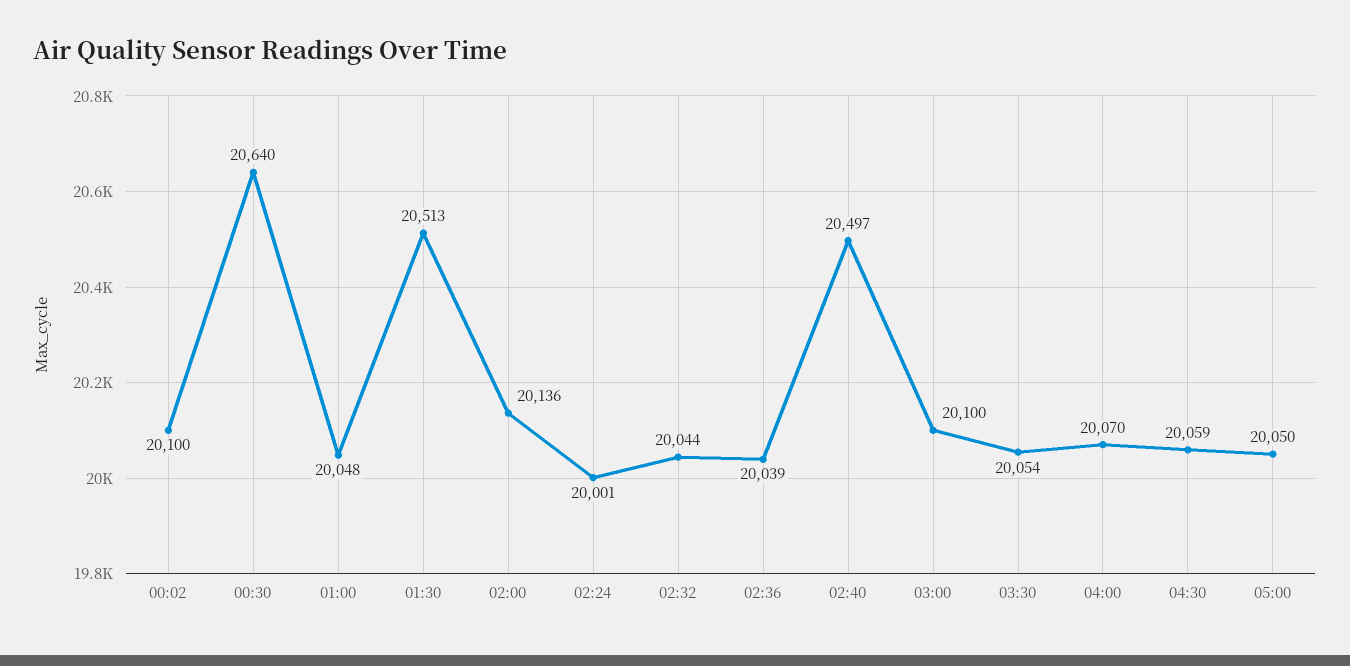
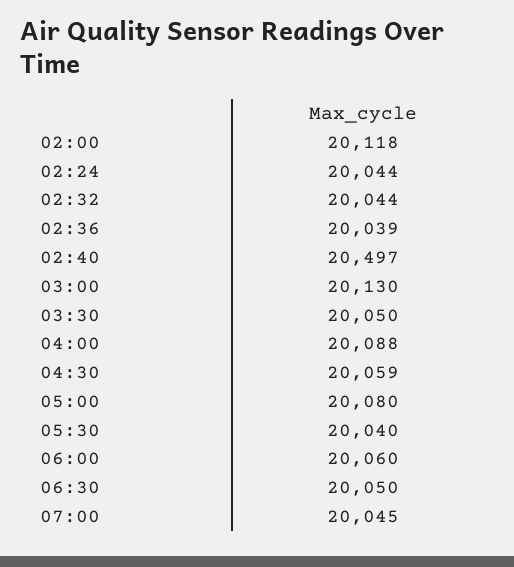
00:02: 20100 -> none
00:30: 20640 -> none
01:00: 20048 -> none
01:30: 20513 -> none
02:00: 20136 -> 20118
02:24: 20001 -> 20044
03:00: 20100 -> 20130
03:30: 20054 -> 20050
04:00: 20070 -> 20088
05:00: 20050 -> 20080
05:30: none -> 20040
06:00: none -> 20060
06:30: none -> 20050
07:00: none -> 20045

